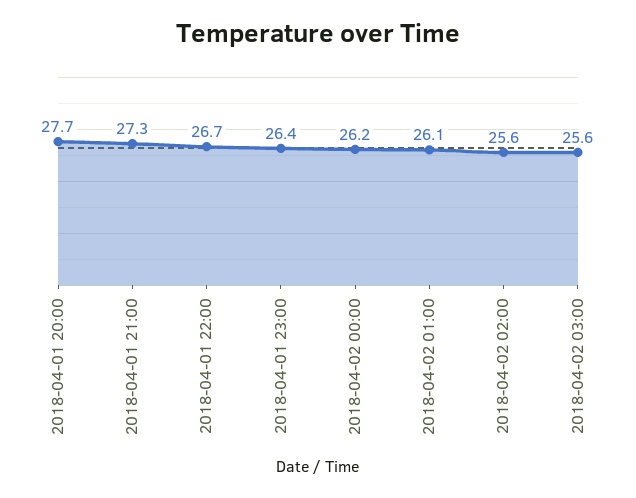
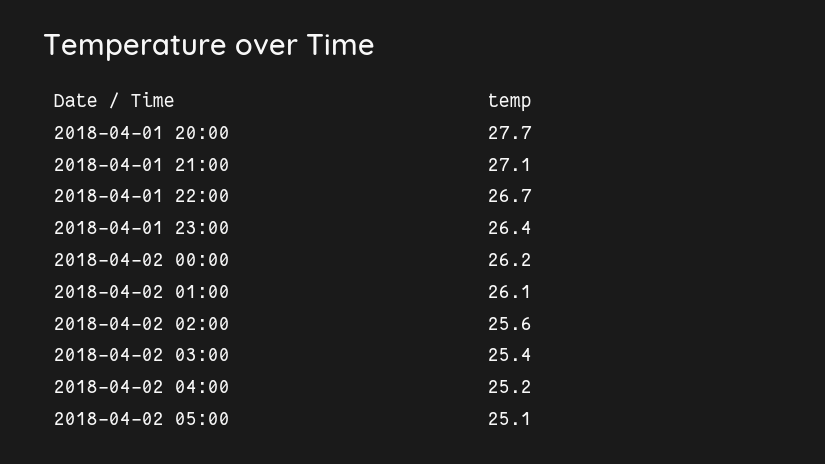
2018-04-01 21:00: 27.3 -> 27.1
2018-04-02 03:00: 25.6 -> 25.4
2018-04-02 04:00: none -> 25.2
2018-04-02 05:00: none -> 25.1

